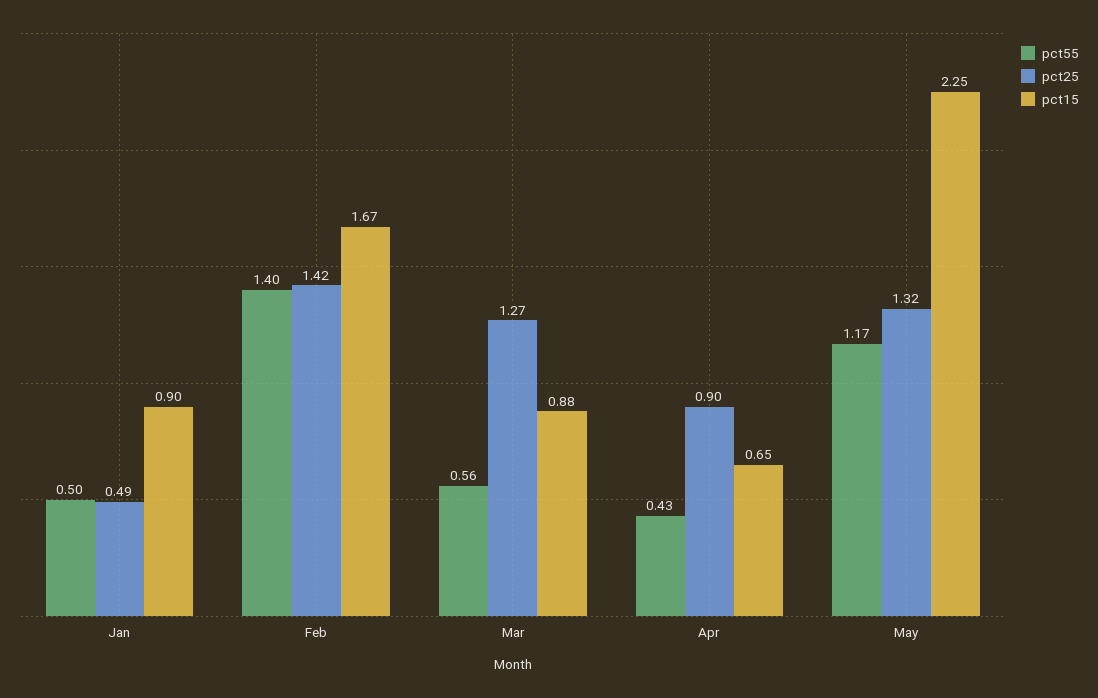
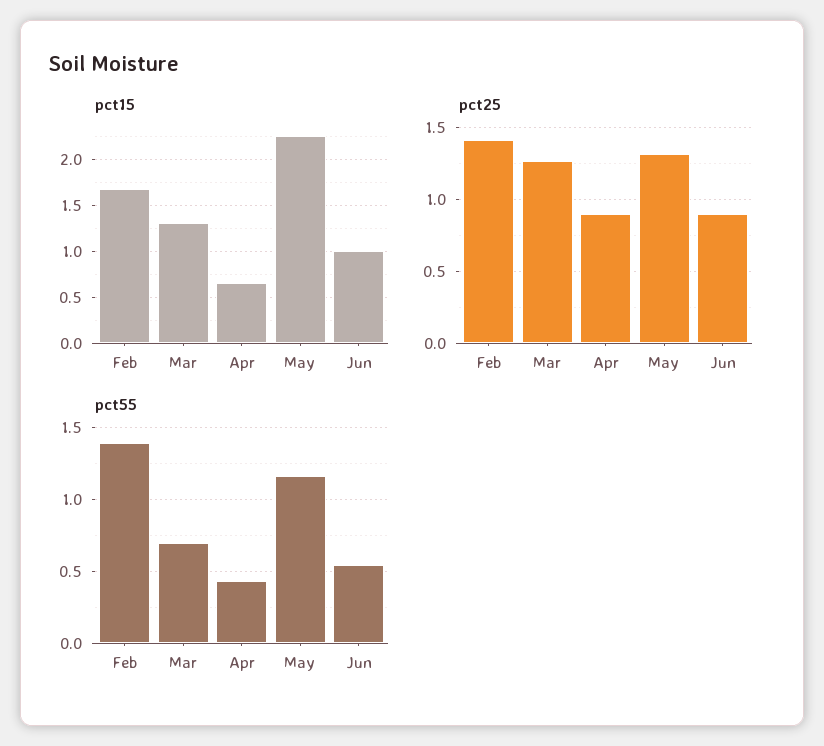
pct55, Jan: 0.5 -> none
pct25, Jan: 0.49 -> none
pct15, Jan: 0.9 -> none
pct55, Mar: 0.56 -> 0.7
pct15, Mar: 0.88 -> 1.3
pct15, Jun: none -> 1
pct25, Jun: none -> 0.9
pct55, Jun: none -> 0.55

